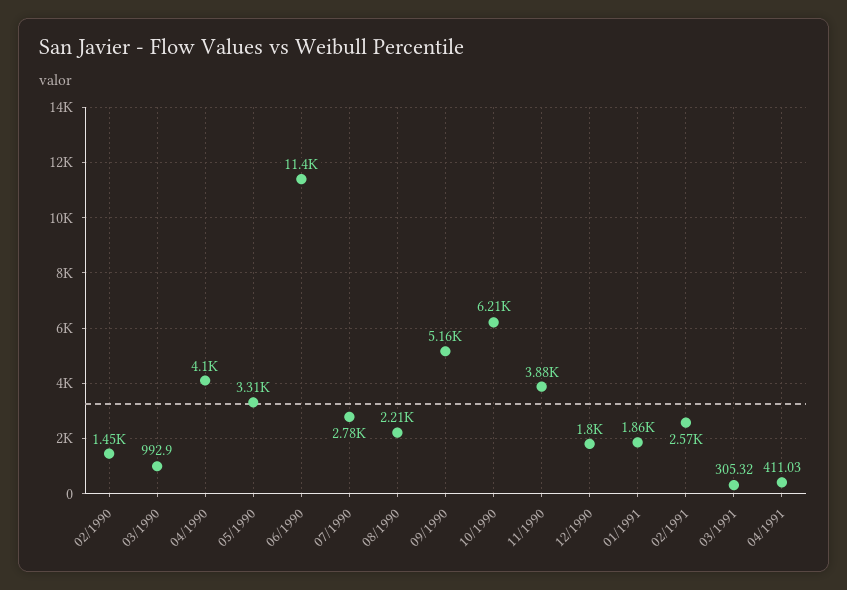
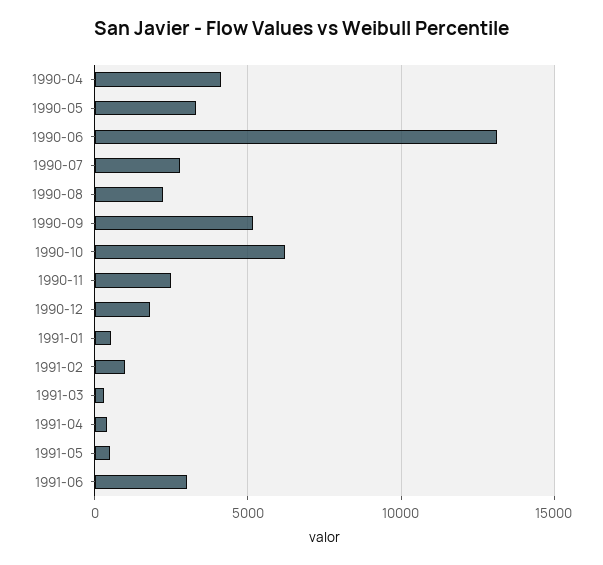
02/1990: 1450 -> none
03/1990: 992.9 -> none
06/1990: 11400 -> 13000
11/1990: 3880 -> 2500
01/1991: 1860 -> 500
02/1991: 2570 -> 1000
1991-05: none -> 500
1991-06: none -> 3000

